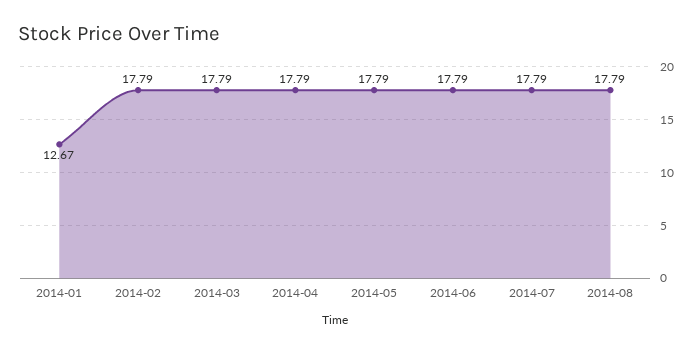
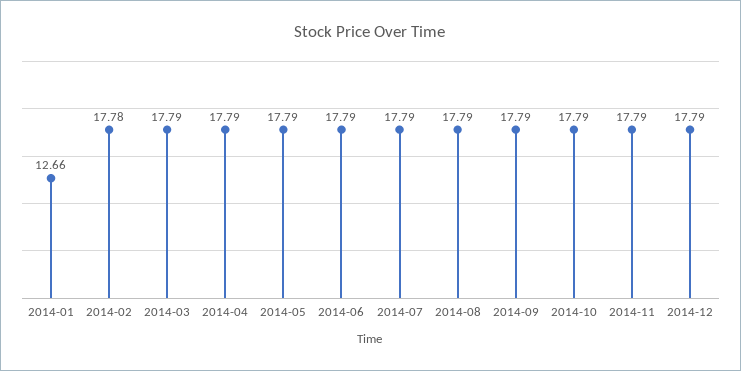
2014-01: 12.67 -> 12.66
2014-02: 17.79 -> 17.78
2014-09: none -> 17.79
2014-10: none -> 17.79
2014-11: none -> 17.79
2014-12: none -> 17.79

